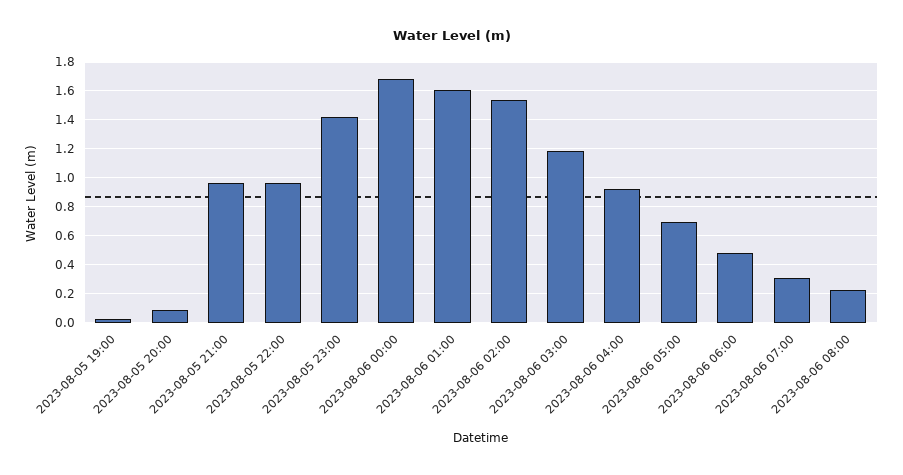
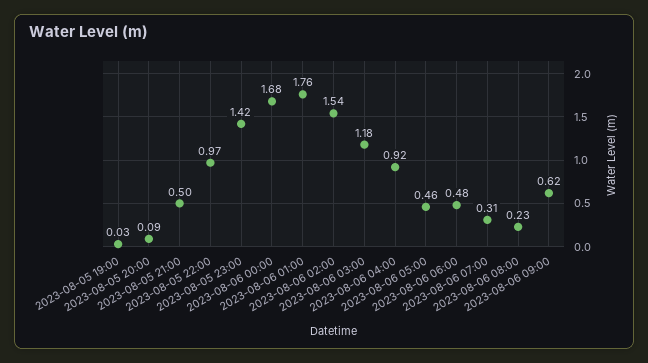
2023-08-05 21:00: 0.95 -> 0.5
2023-08-06 01:00: 1.6 -> 1.76
2023-08-06 05:00: 0.7 -> 0.46
2023-08-06 09:00: none -> 0.62

